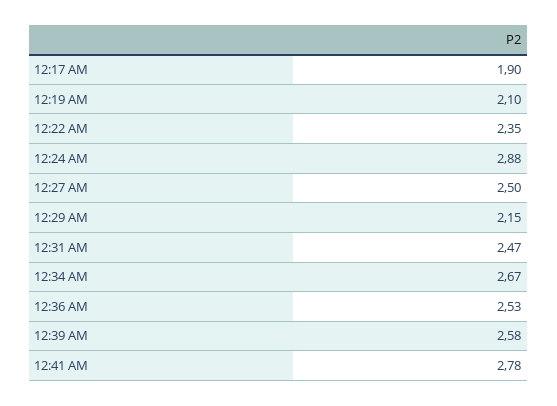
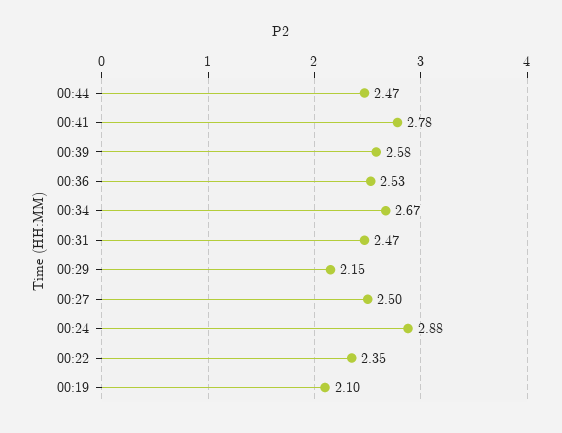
12:17 AM: 1.9 -> none
00:44: none -> 2.47

